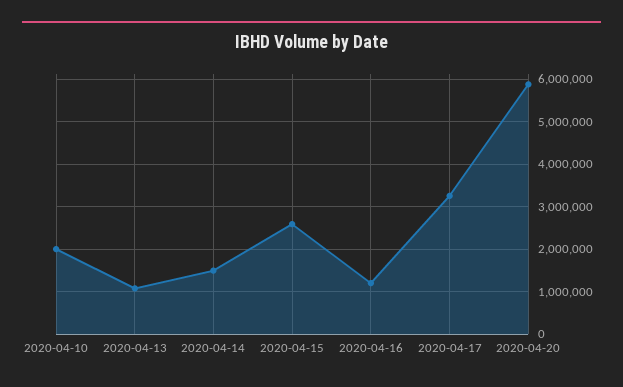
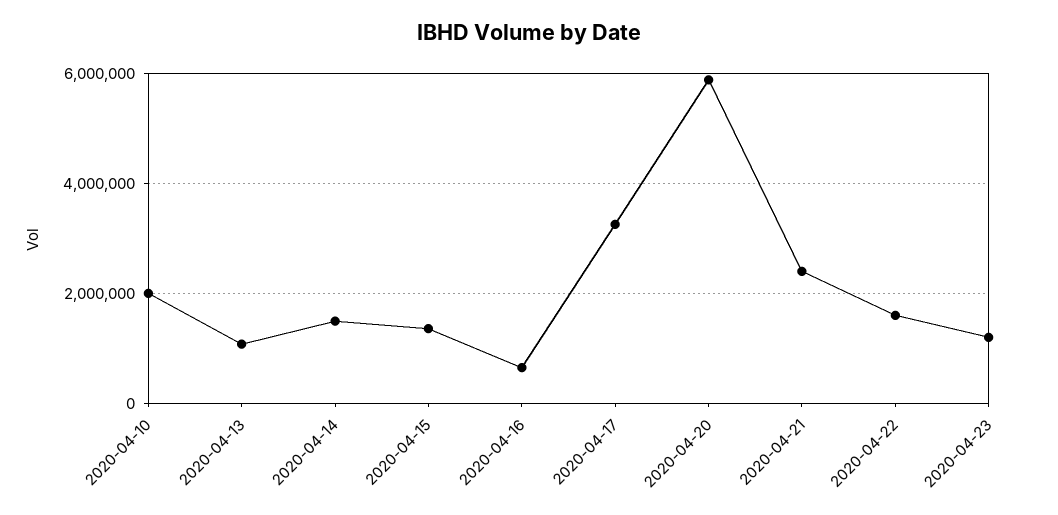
2020-04-15: 2600000 -> 1400000
2020-04-16: 1200000 -> 600000
2020-04-21: none -> 2400000
2020-04-22: none -> 1600000
2020-04-23: none -> 1200000

